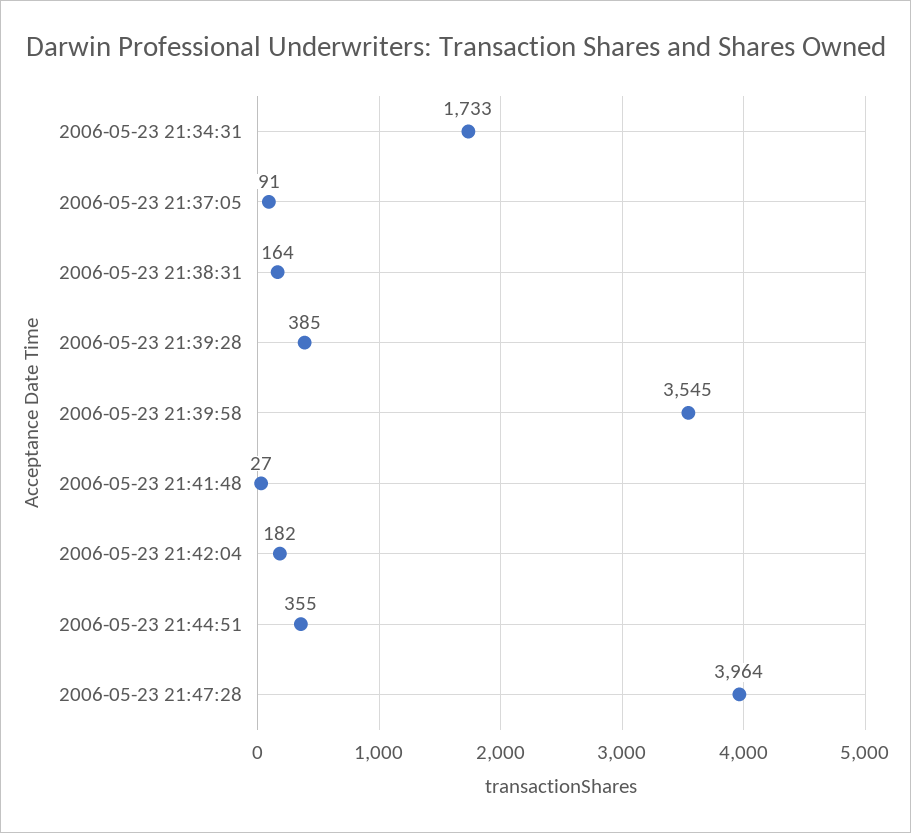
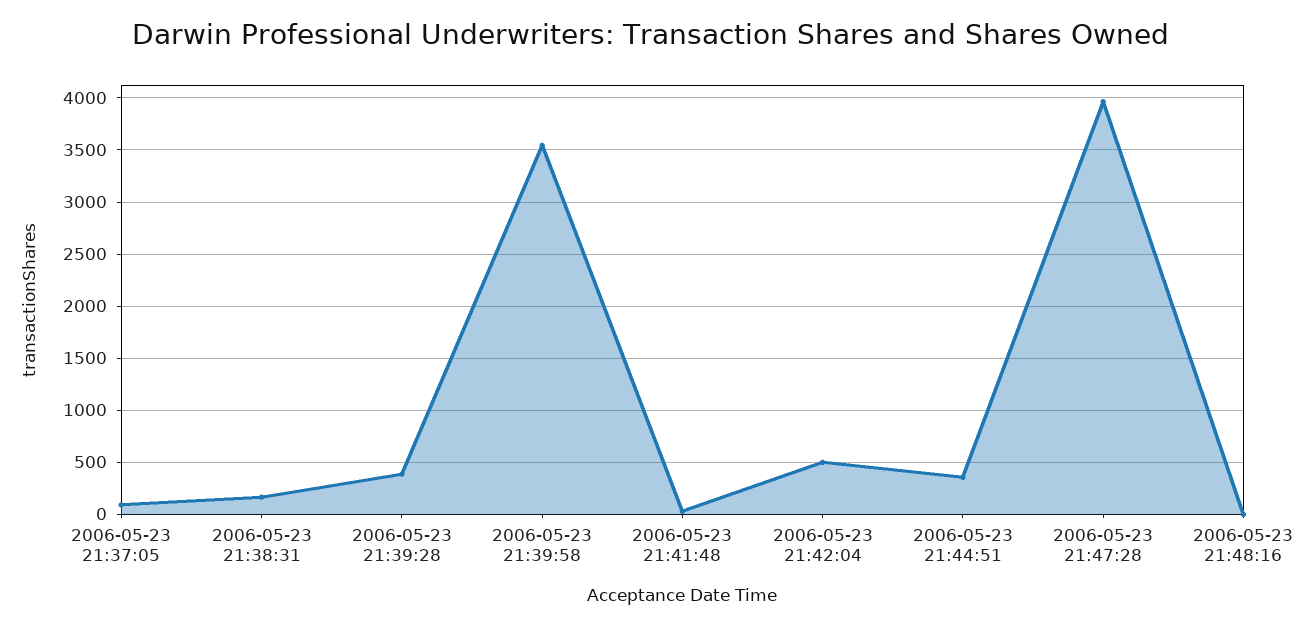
2006-05-23 21:34:31: 1733 -> none
2006-05-23 21:42:04: 182 -> 500
2006-05-23 21:48:16: none -> 0

